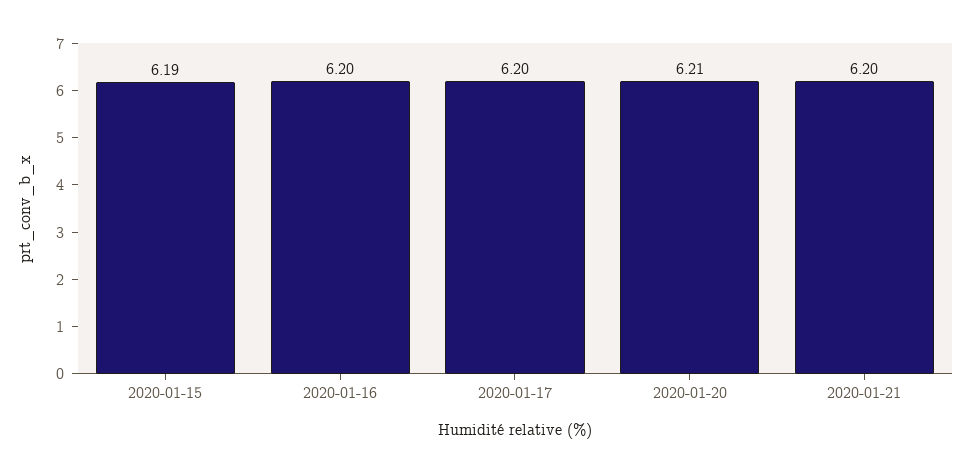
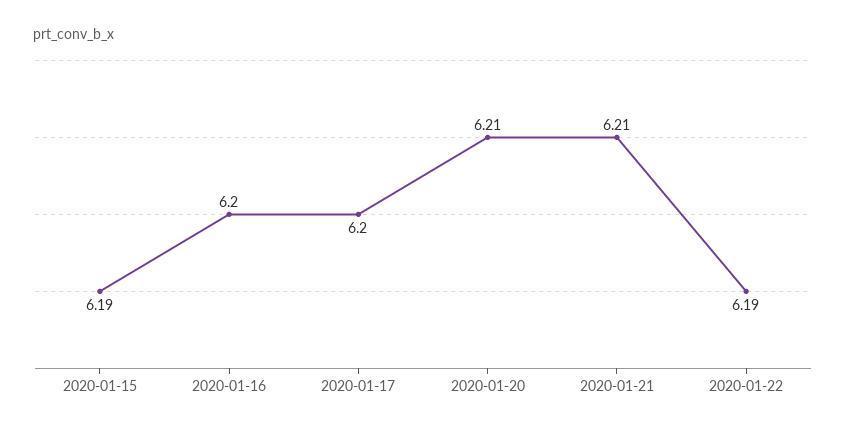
2020-01-21: 6.2 -> 6.21
2020-01-22: none -> 6.19

